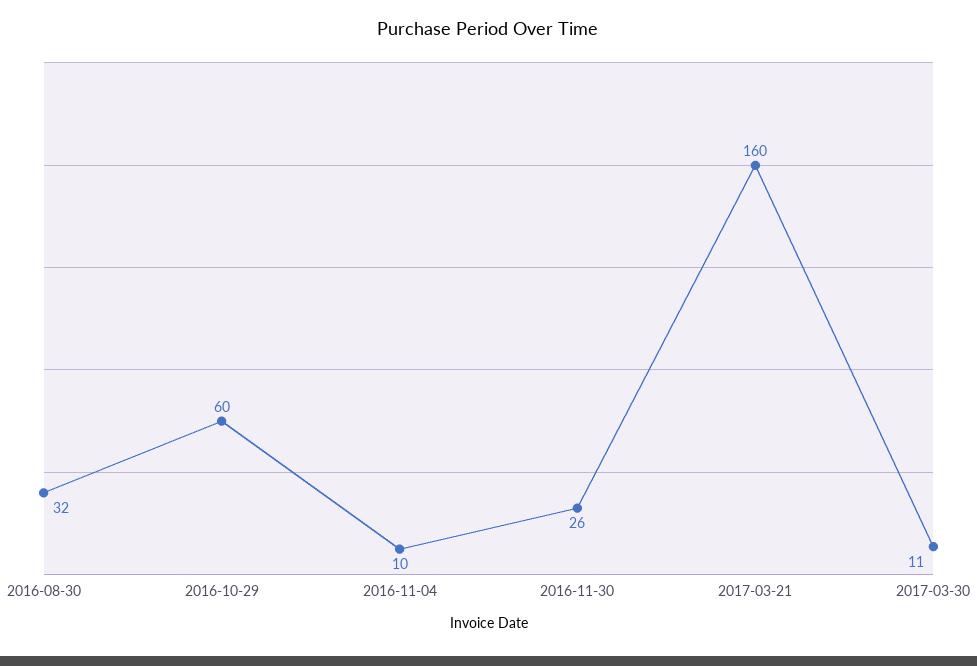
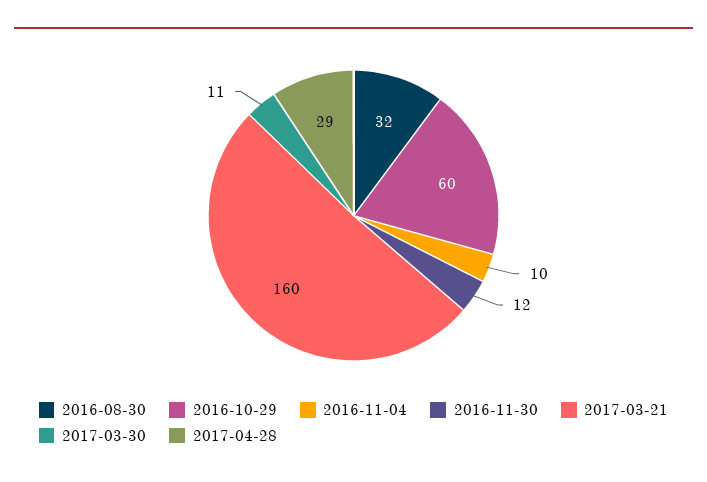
2016-11-30: 26 -> 12
2017-04-28: none -> 29

